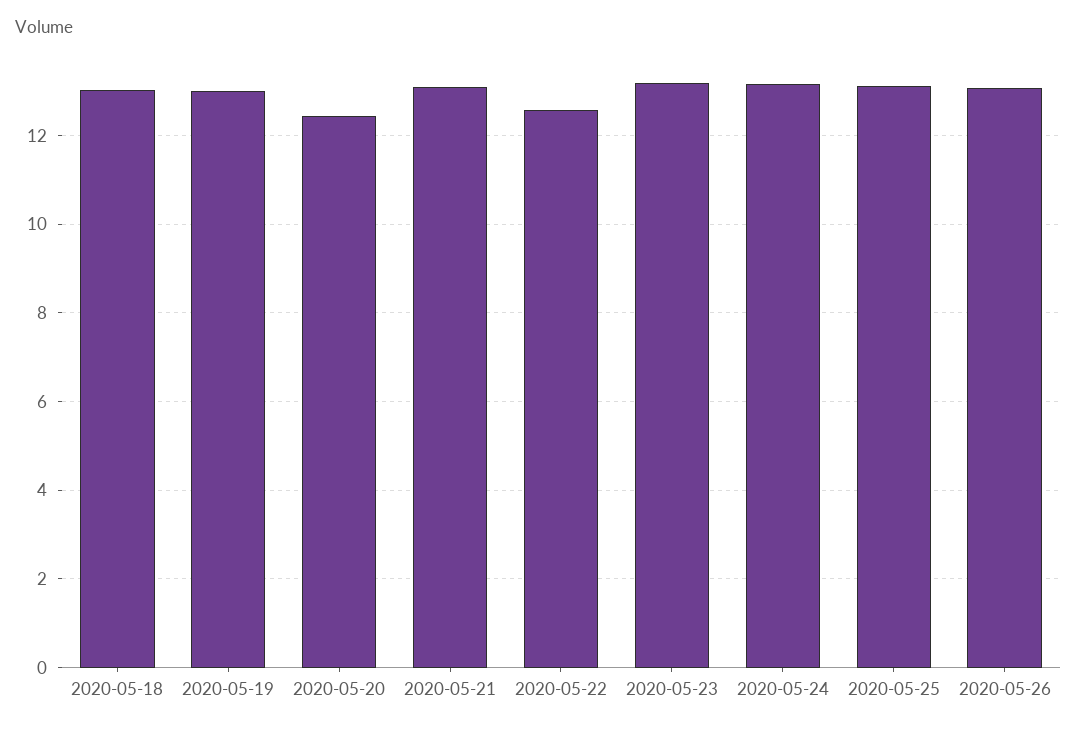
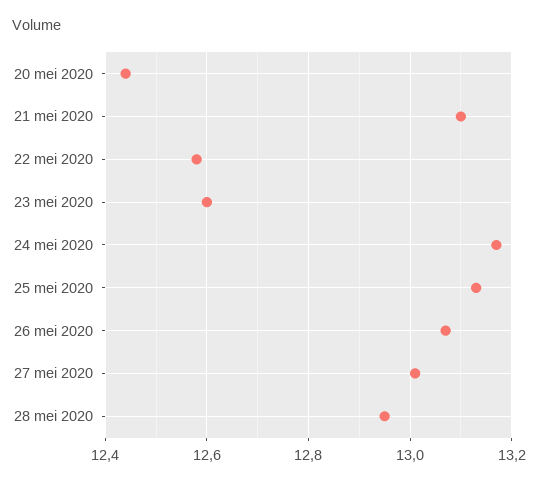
2020-05-18: 13 -> none
2020-05-19: 13 -> none
2020-05-23: 13.2 -> 12.6
27 mei 2020: none -> 13
28 mei 2020: none -> 12.95

